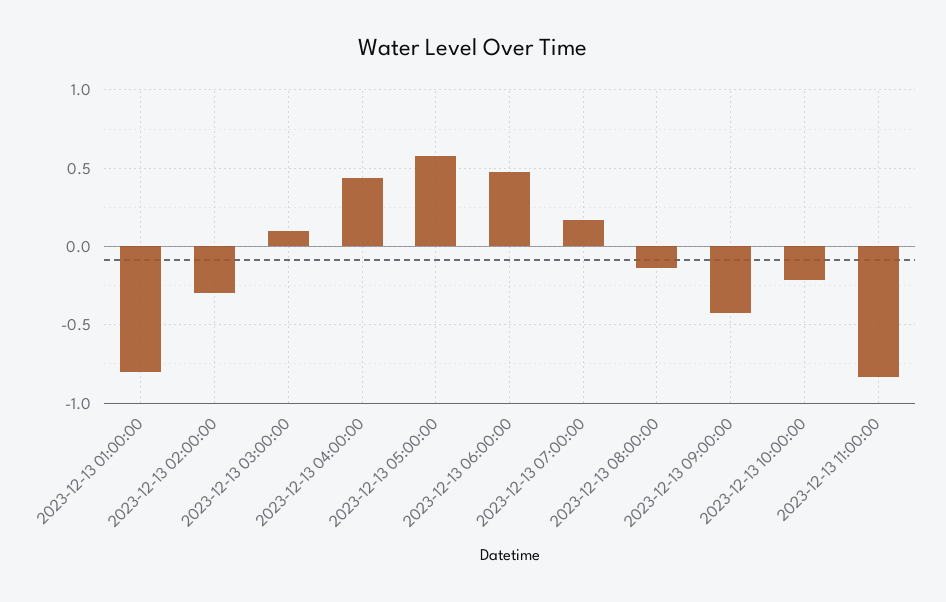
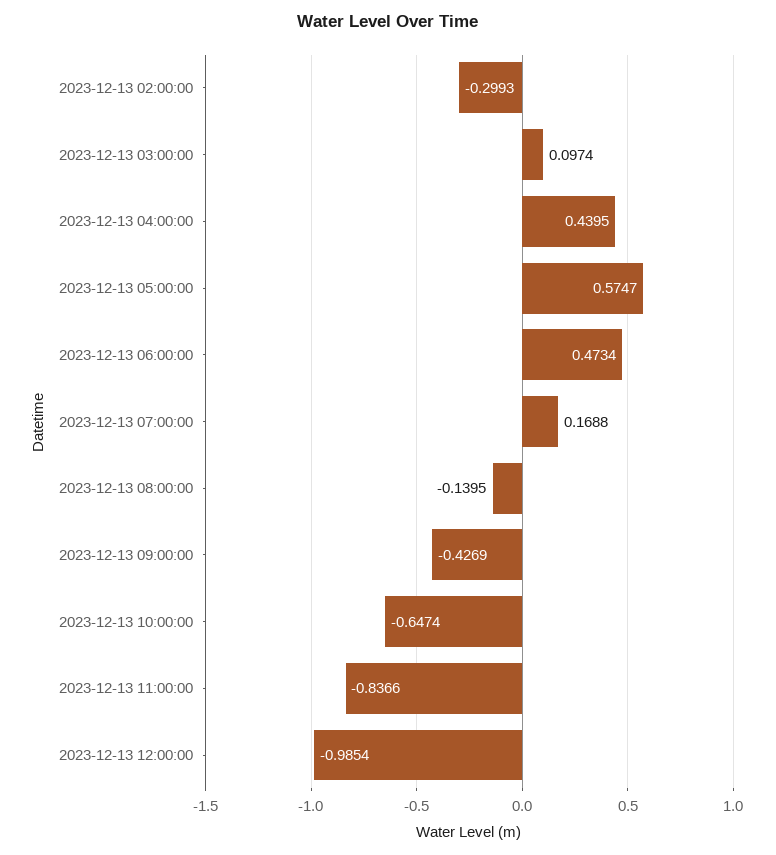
2023-12-13 01:00:00: -0.8 -> none
2023-12-13 10:00:00: -0.2 -> -0.6474
2023-12-13 12:00:00: none -> -0.9854

